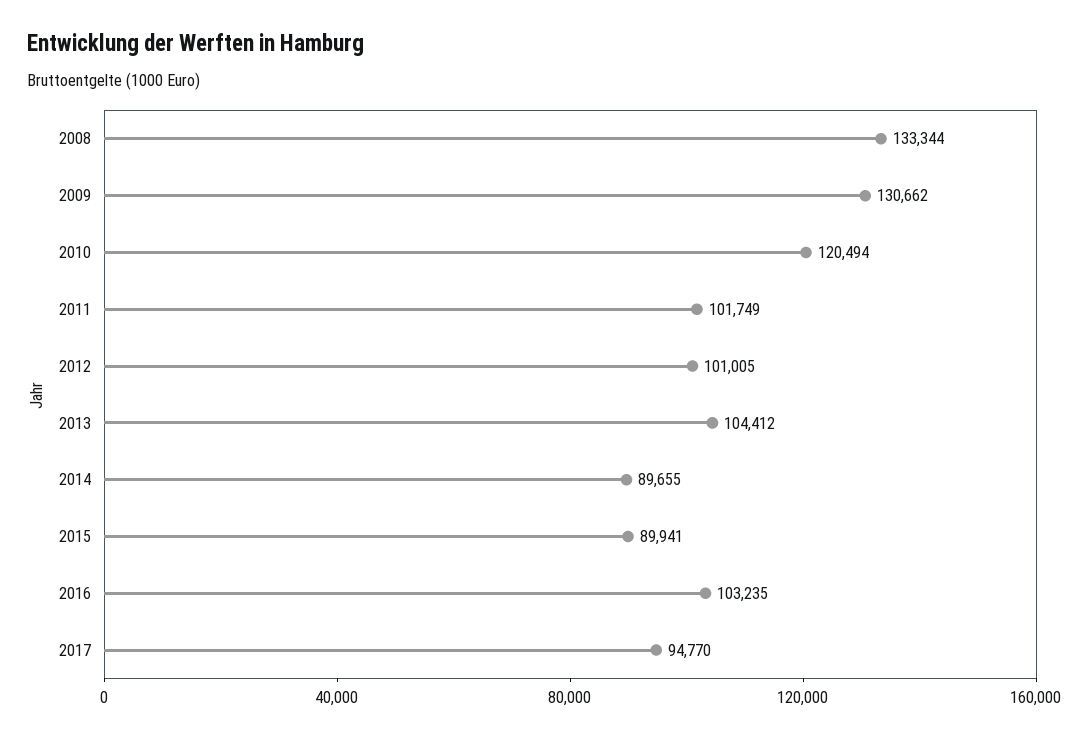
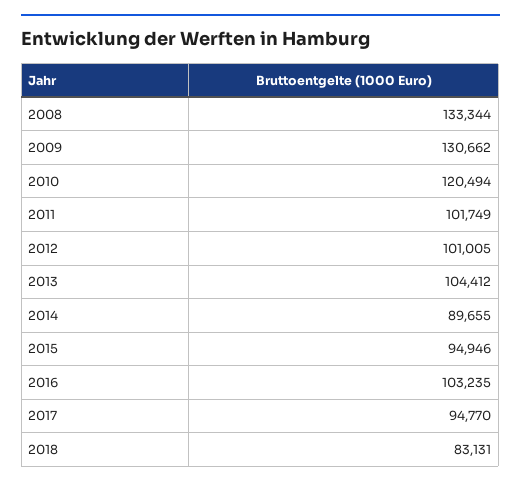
2015: 89941 -> 94946
2018: none -> 83131

